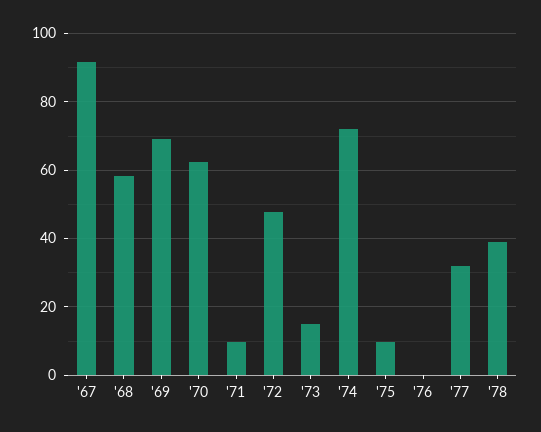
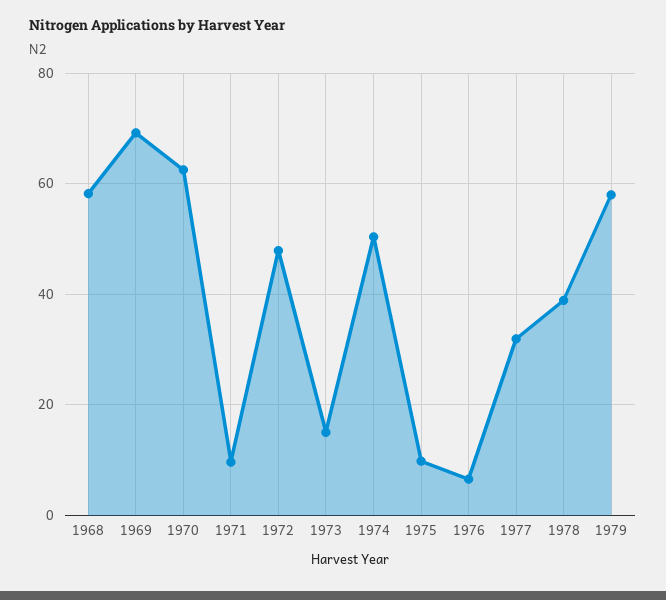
'67: 92 -> none
'74: 72 -> 50
'76: 0 -> 6
1979: none -> 58

